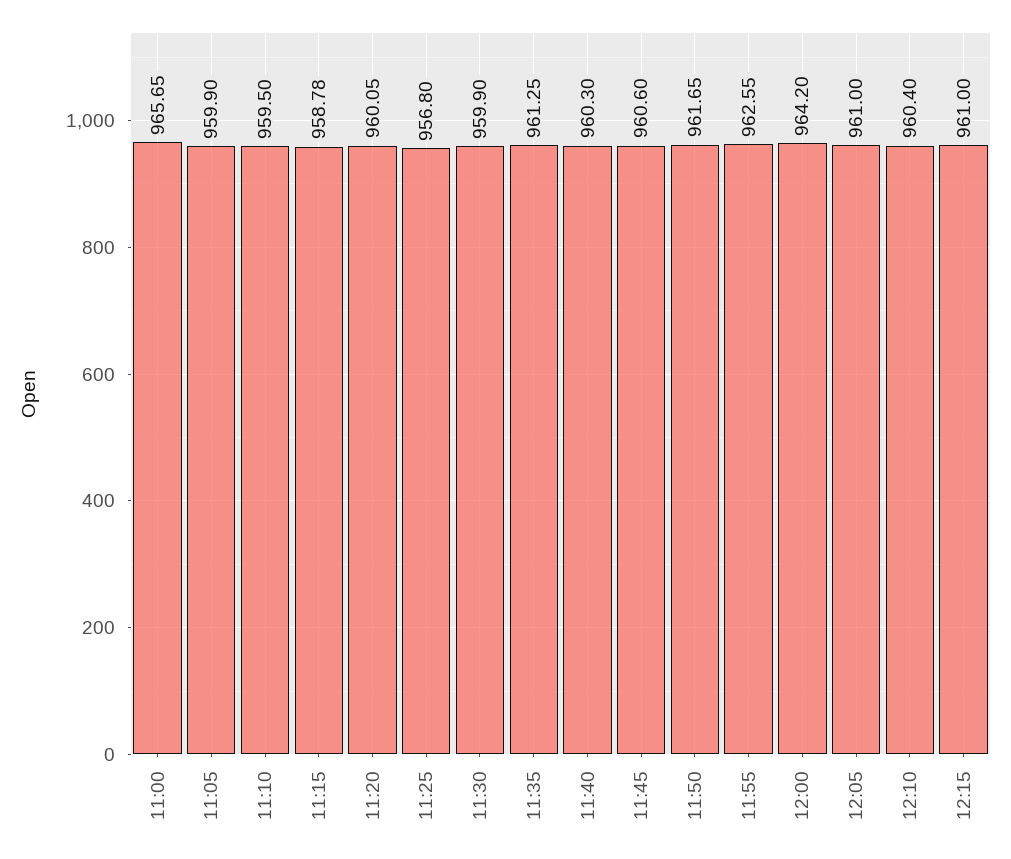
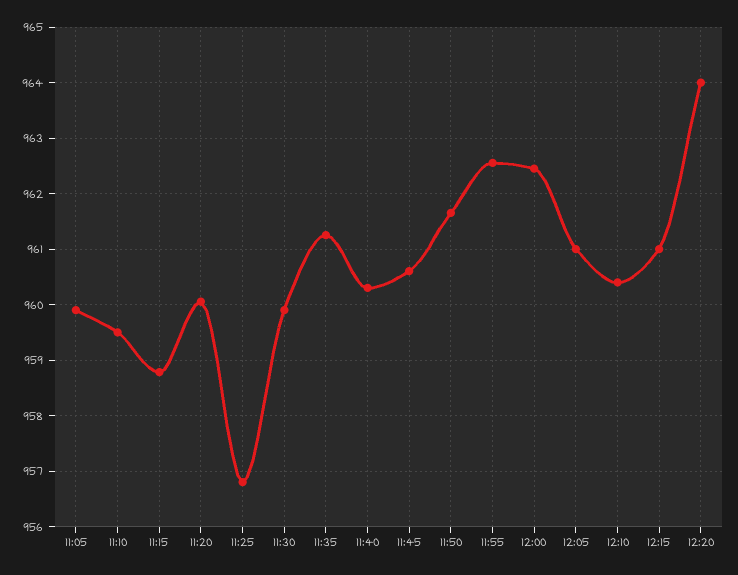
11:00: 965.65 -> none
12:00: 964.2 -> 962.4
12:20: none -> 964

